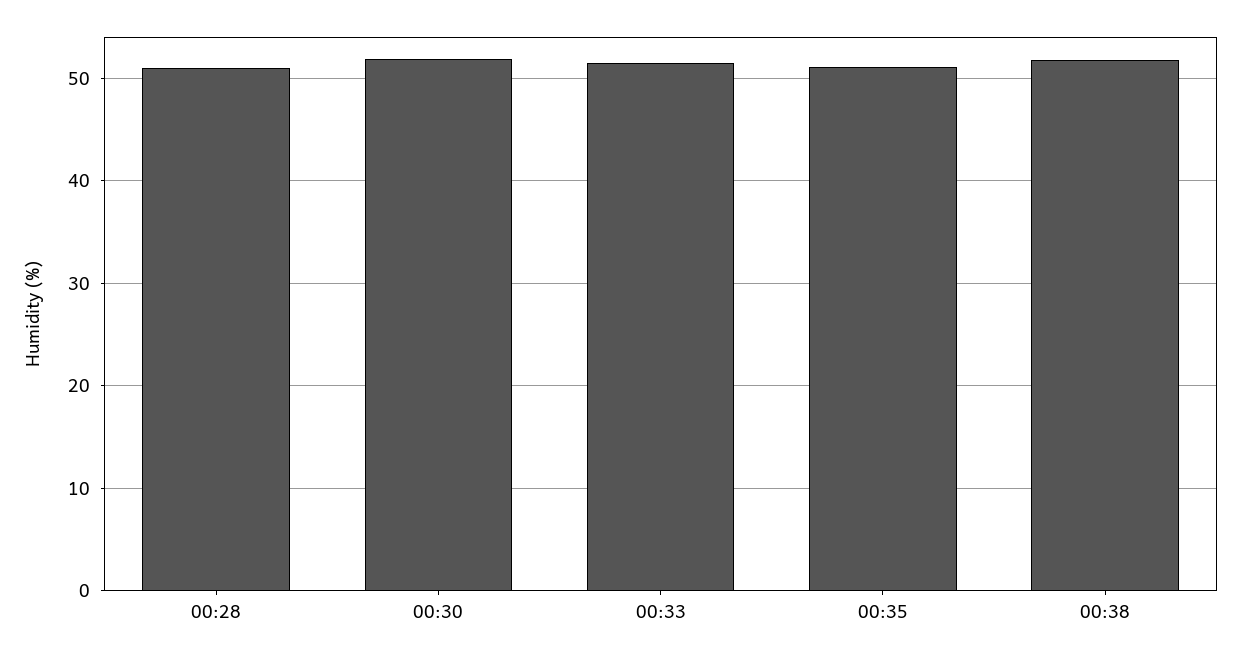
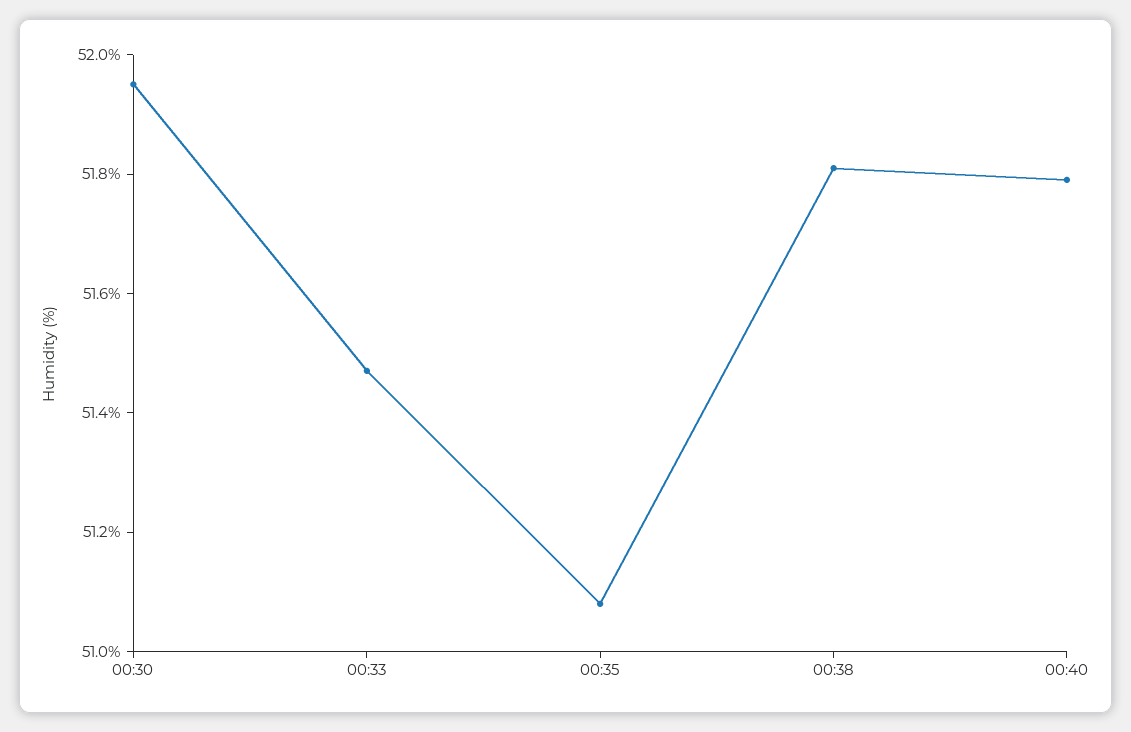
00:28: 51 -> none
00:40: none -> 51.8

